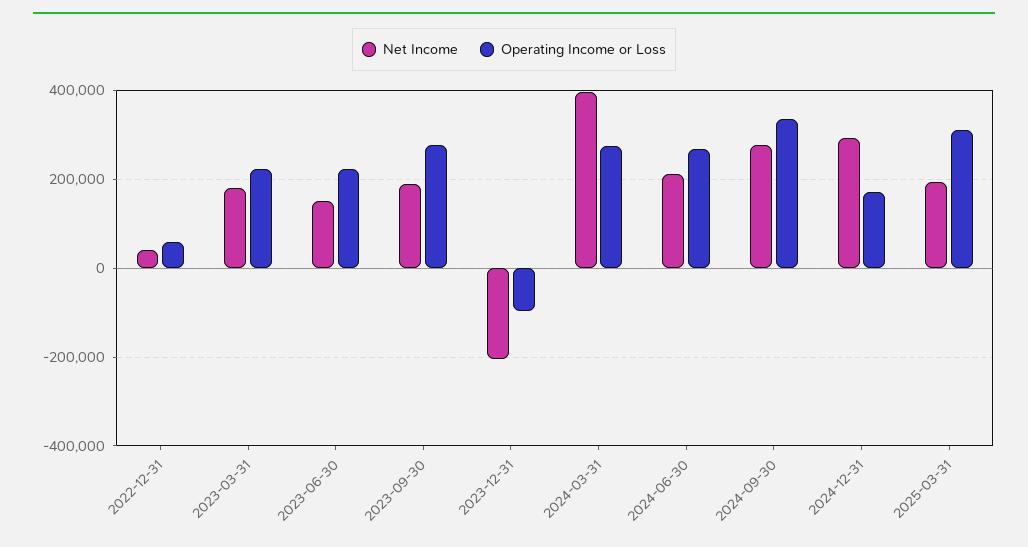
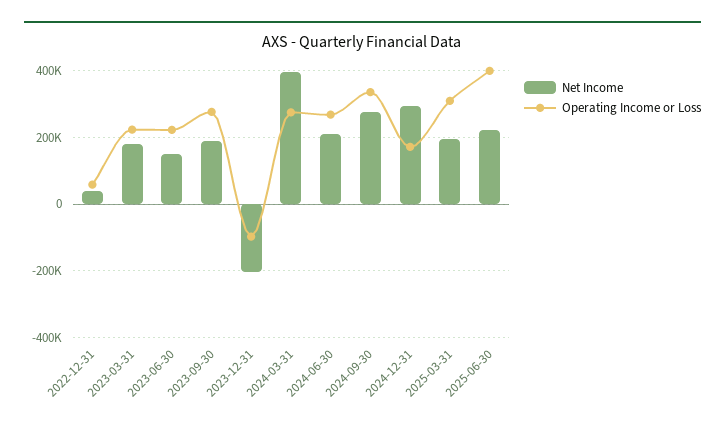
Net Income, 2025-06-30: none -> 220000
Operating Income or Loss, 2025-06-30: none -> 400000

